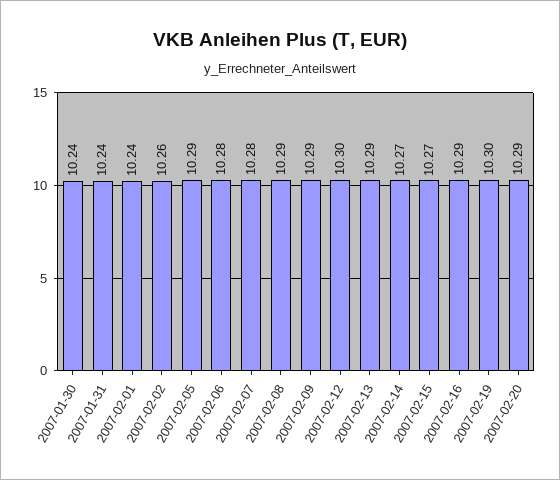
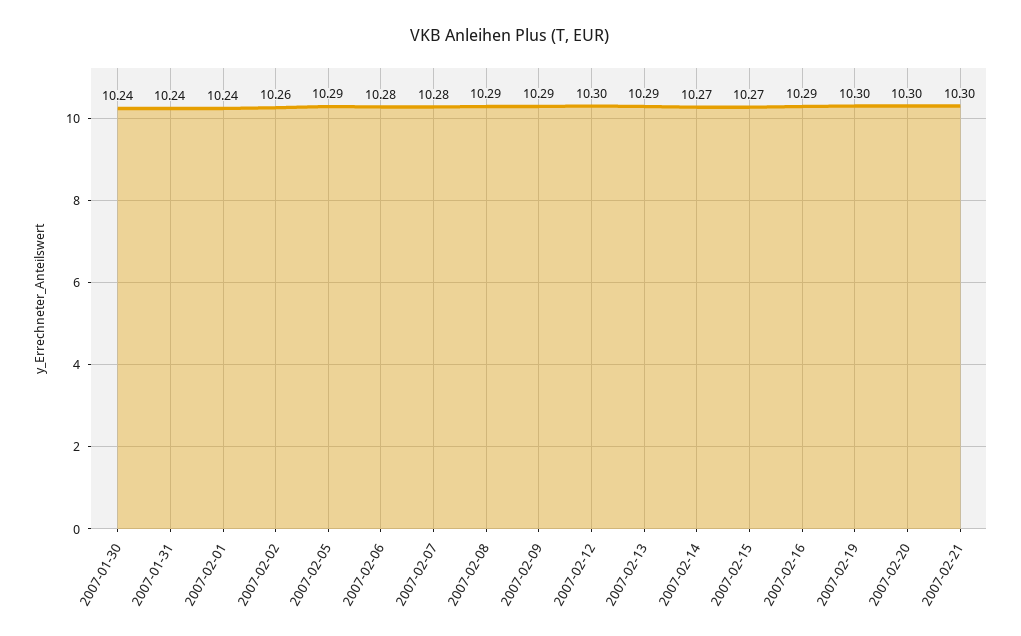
2007-02-20: 10.29 -> 10.3
2007-02-21: none -> 10.3

